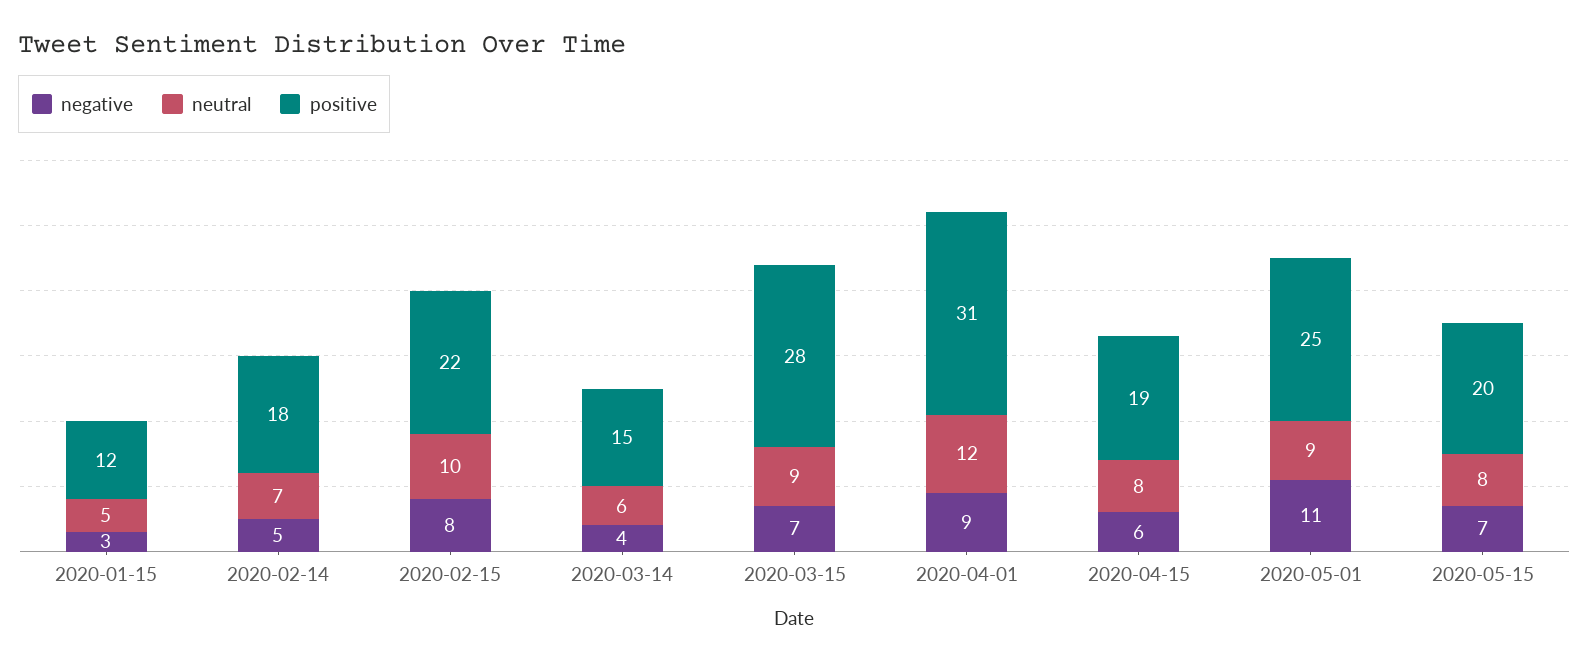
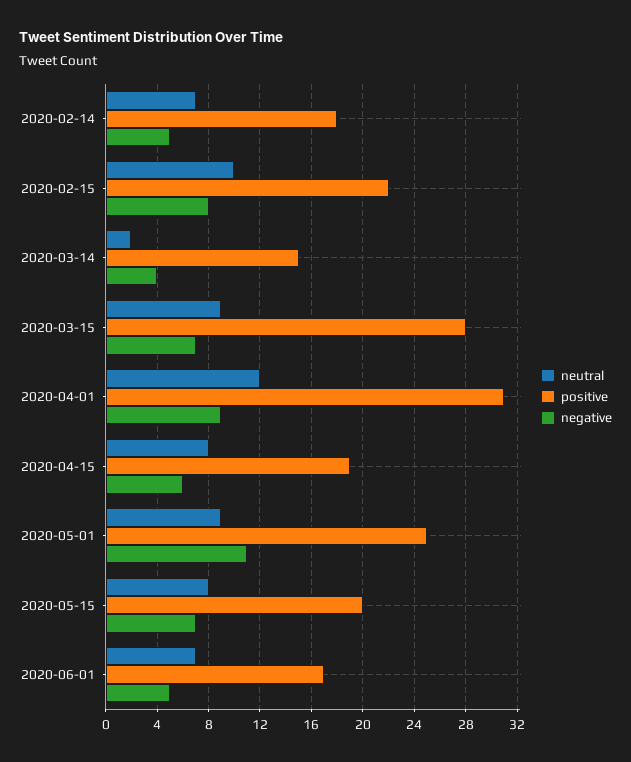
negative, 2020-01-15: 3 -> none
neutral, 2020-01-15: 5 -> none
positive, 2020-01-15: 12 -> none
neutral, 2020-03-14: 6 -> 2
neutral, 2020-06-01: none -> 7
positive, 2020-06-01: none -> 17
negative, 2020-06-01: none -> 5

